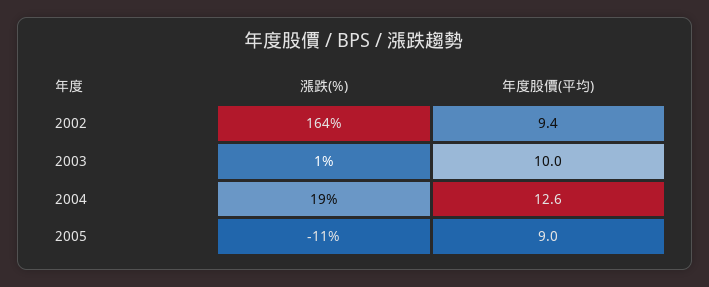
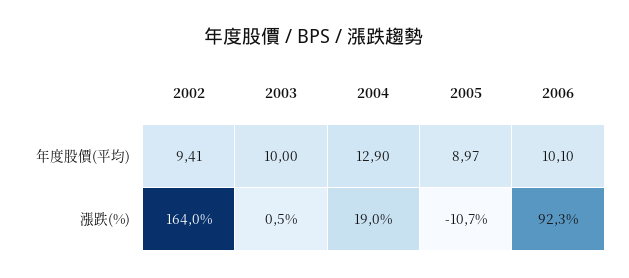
年度股價(平均), 2004: 12.6 -> 12.9
年度股價(平均), 2006: none -> 10.1
漲跌(%), 2006: none -> 92.3

